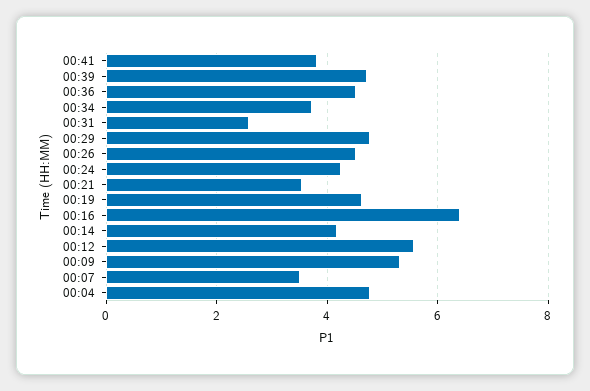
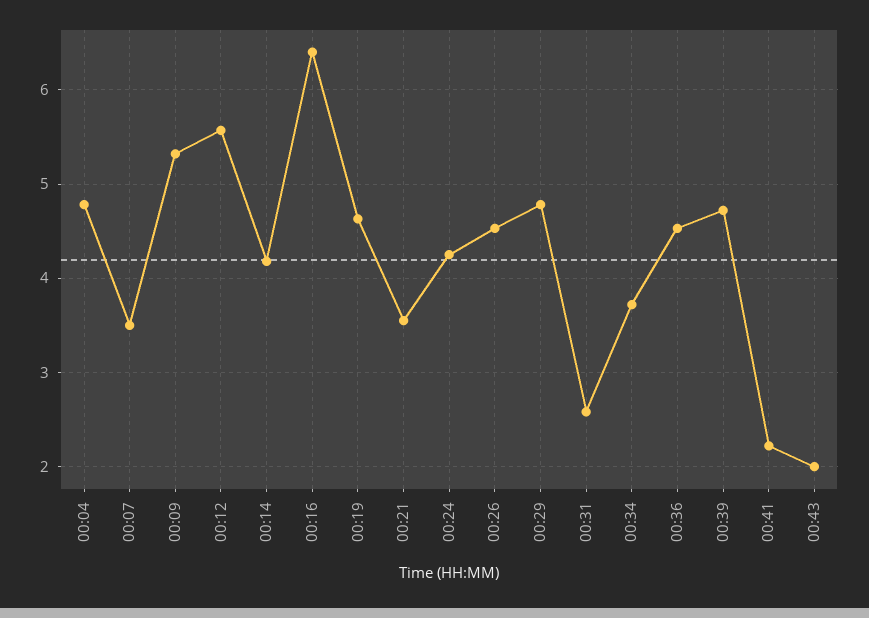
00:41: 3.8 -> 2.2
00:43: none -> 2

